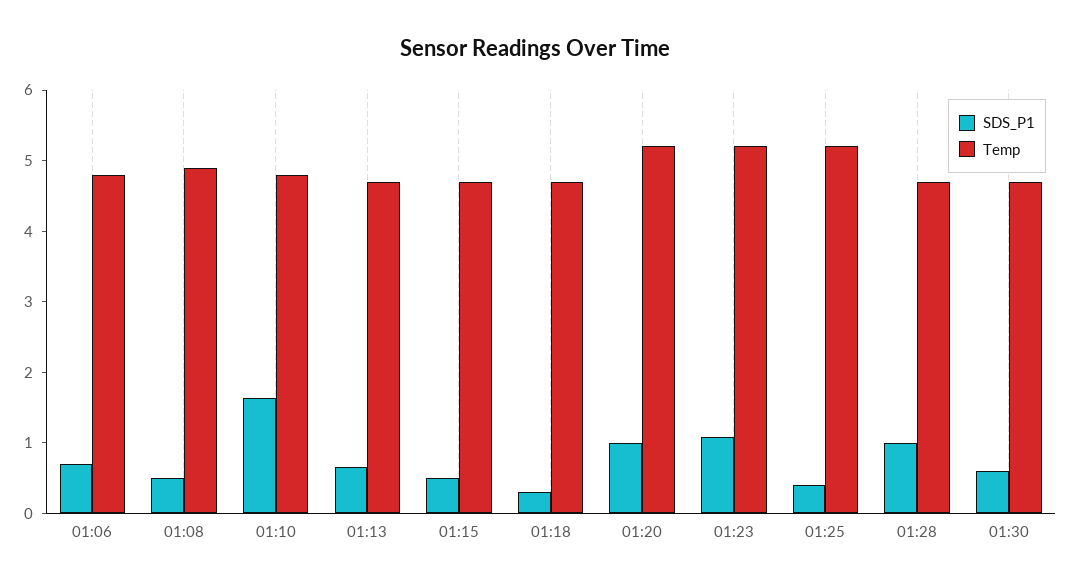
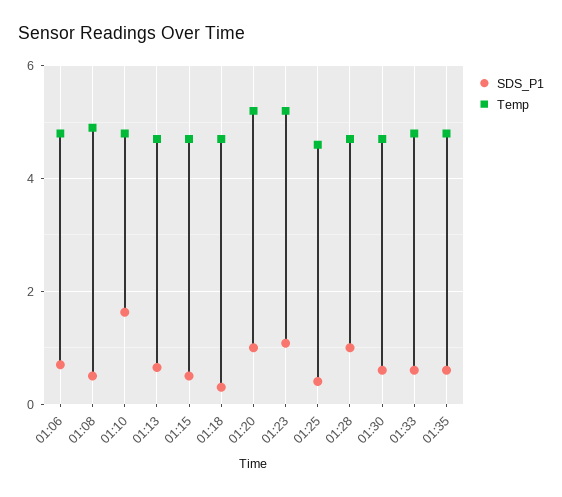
Temp, 01:25: 5.2 -> 4.6
SDS_P1, 01:33: none -> 0.6
Temp, 01:33: none -> 4.8
SDS_P1, 01:35: none -> 0.6
Temp, 01:35: none -> 4.8

